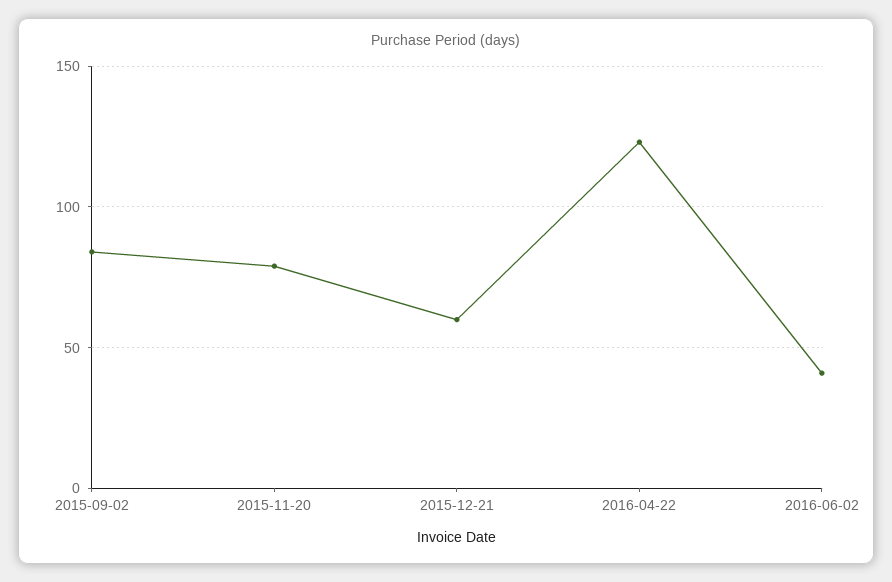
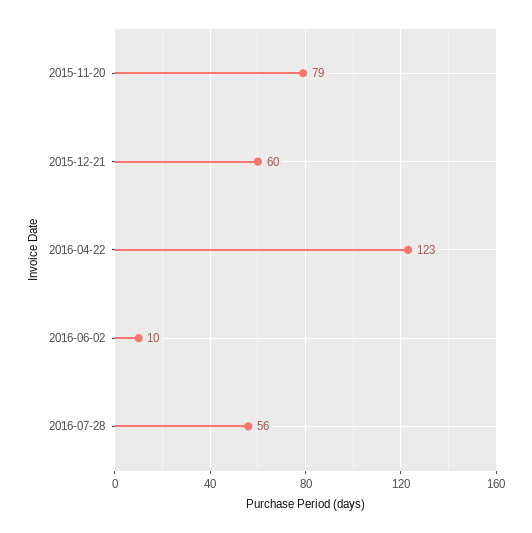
2015-09-02: 85 -> none
2016-06-02: 40 -> 10
2016-07-28: none -> 56

